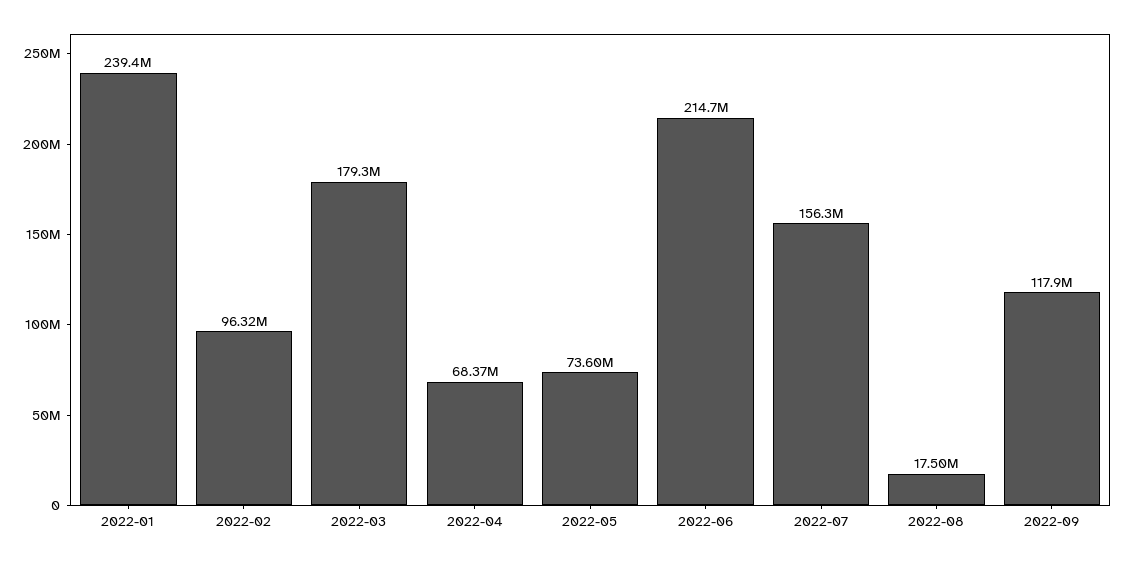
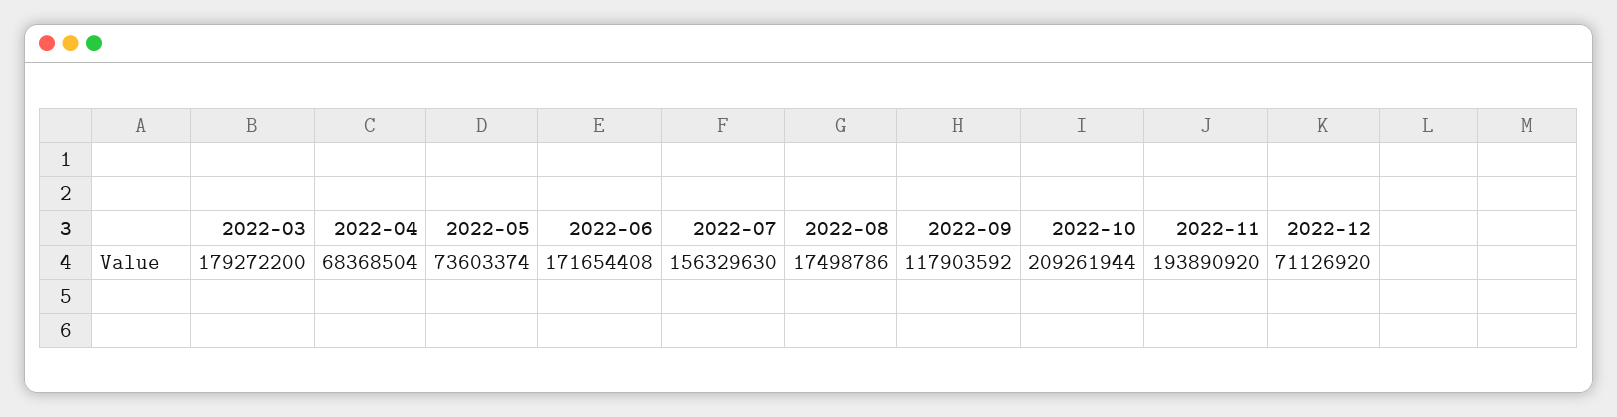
2022-01: 239400000 -> none
2022-02: 96320000 -> none
2022-06: 214700000 -> 171654408
2022-10: none -> 209261944
2022-11: none -> 193890920
2022-12: none -> 71126920

